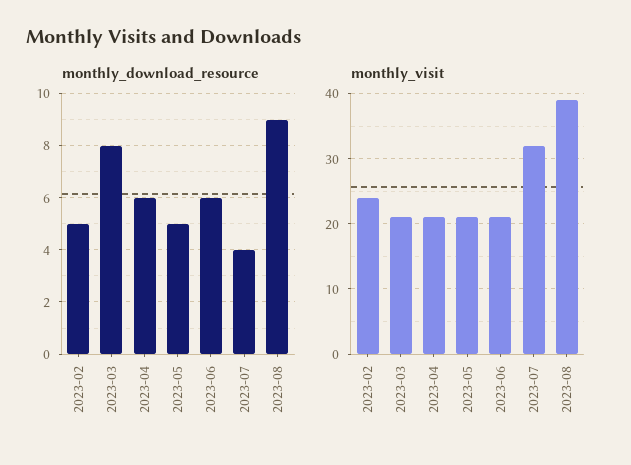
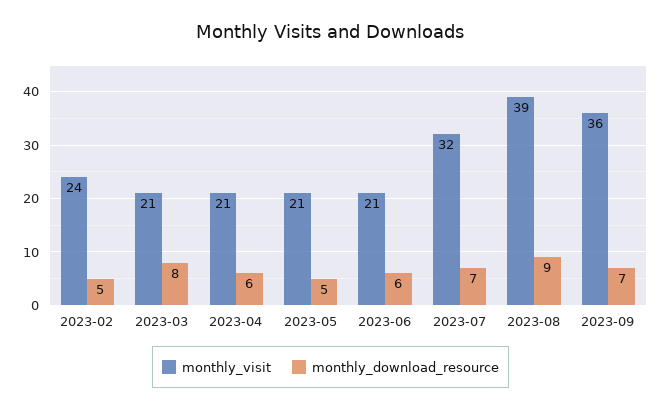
monthly_download_resource, 2023-07: 4 -> 7
monthly_visit, 2023-09: none -> 36
monthly_download_resource, 2023-09: none -> 7

